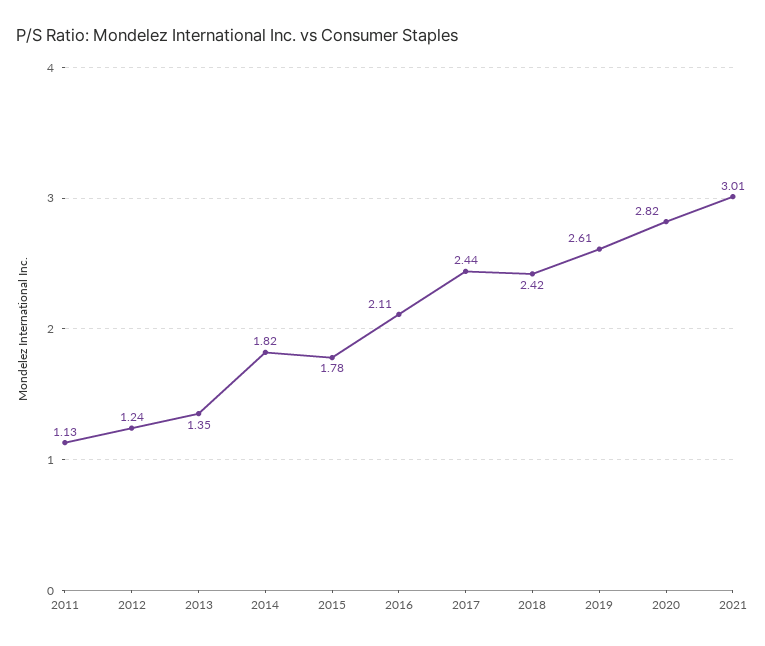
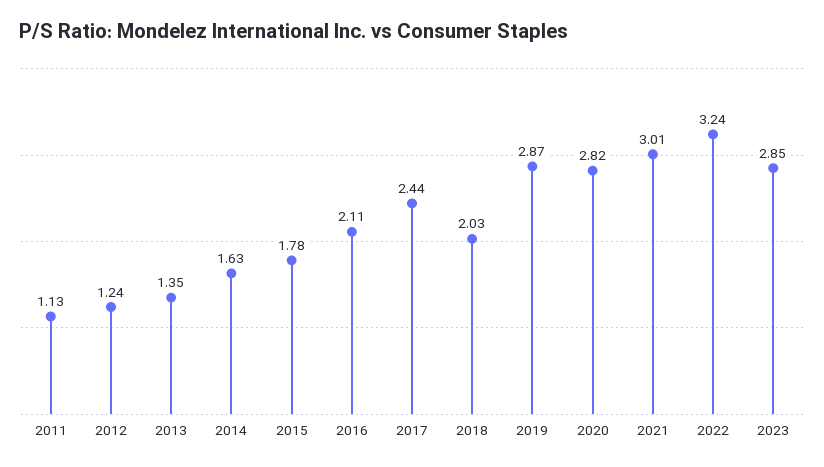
2014: 1.82 -> 1.63
2018: 2.42 -> 2.03
2019: 2.61 -> 2.87
2022: none -> 3.24
2023: none -> 2.85

